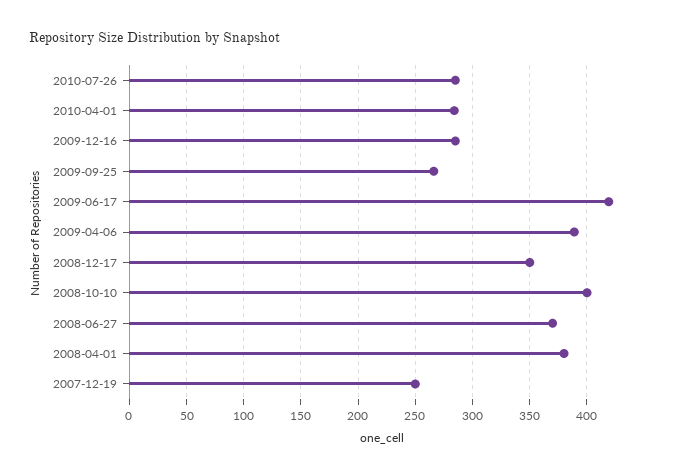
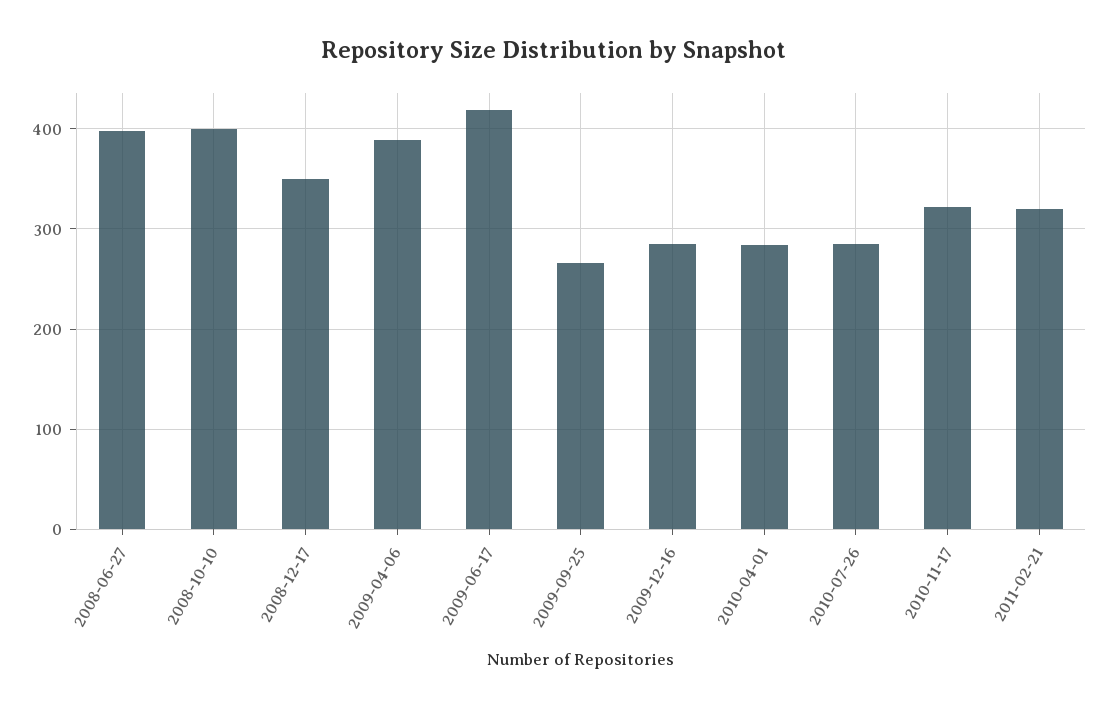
2008-06-27: 370 -> 400
2008-04-01: 380 -> none
2007-12-19: 250 -> none
2010-11-17: none -> 320
2011-02-21: none -> 320

